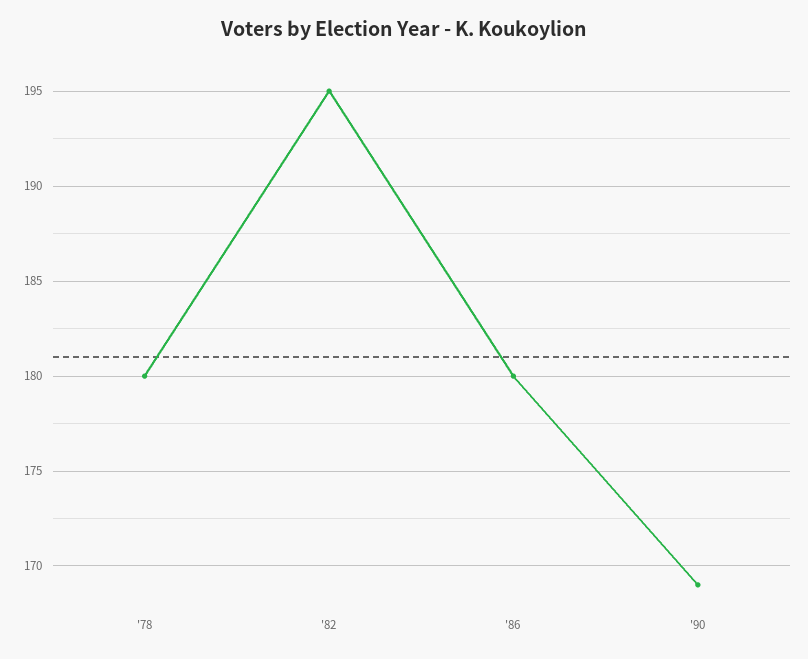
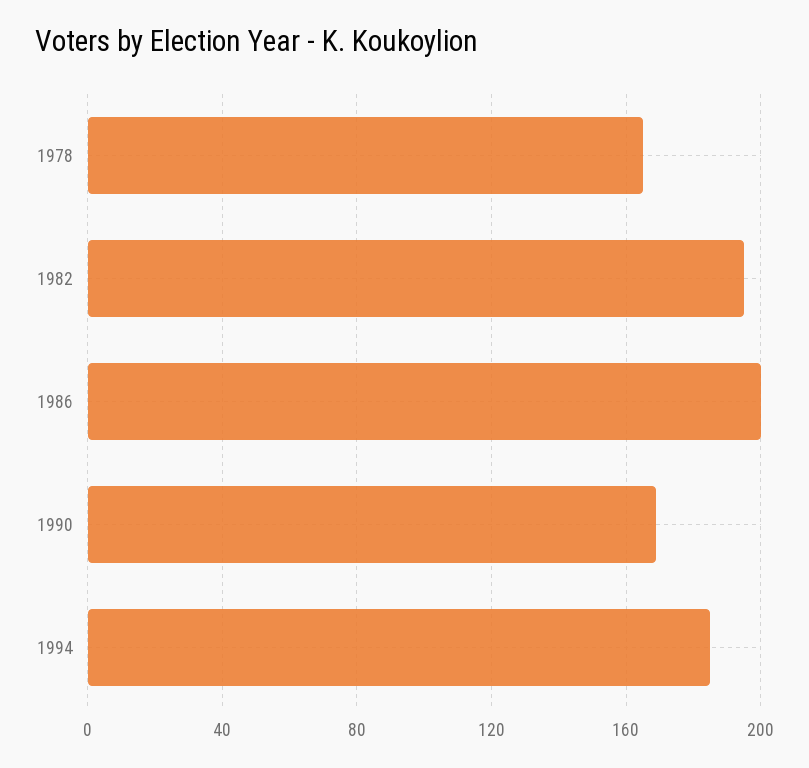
'78: 180 -> 165
'86: 180 -> 200
1994: none -> 185

